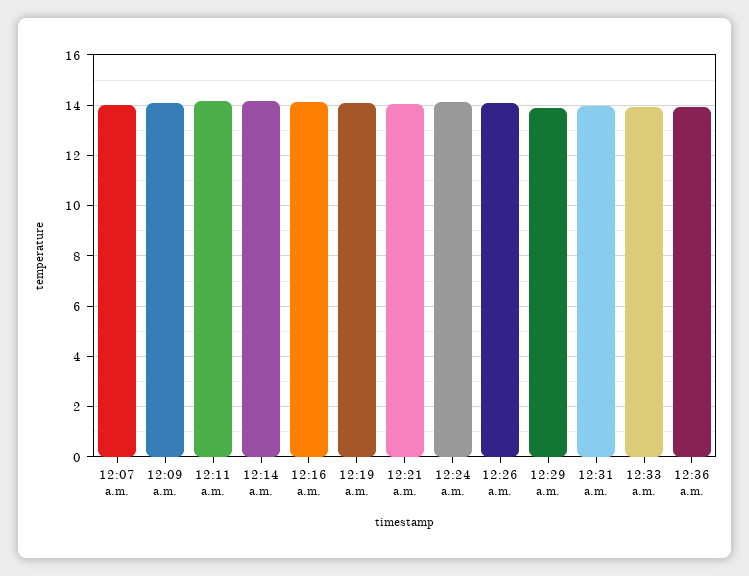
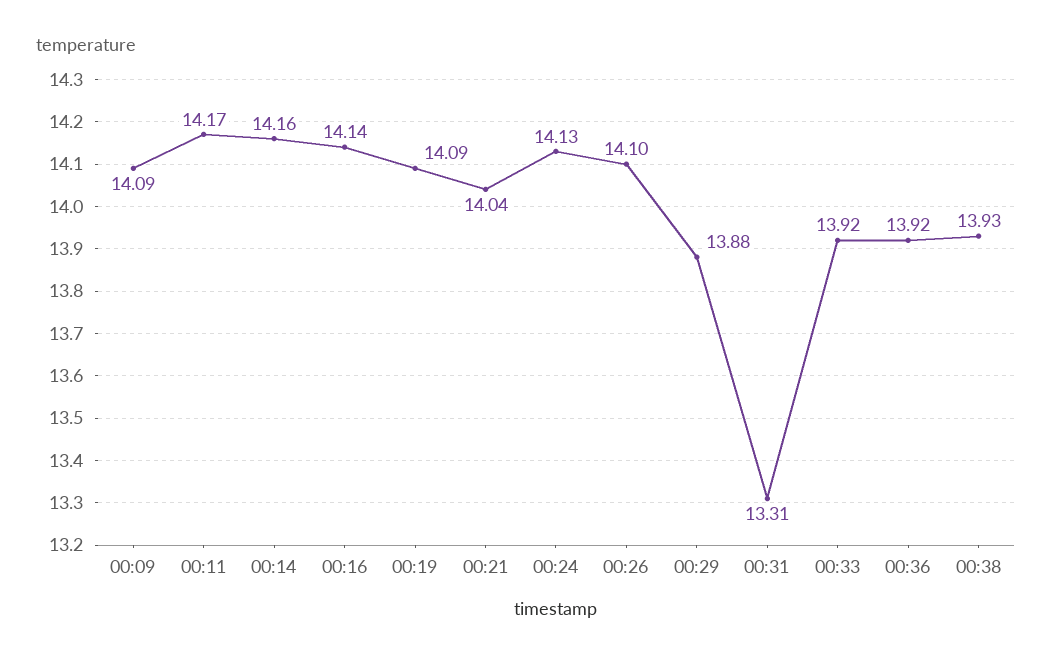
12:07 a.m.: 14 -> none
12:31 a.m.: 14 -> 13.31
00:38: none -> 13.93

